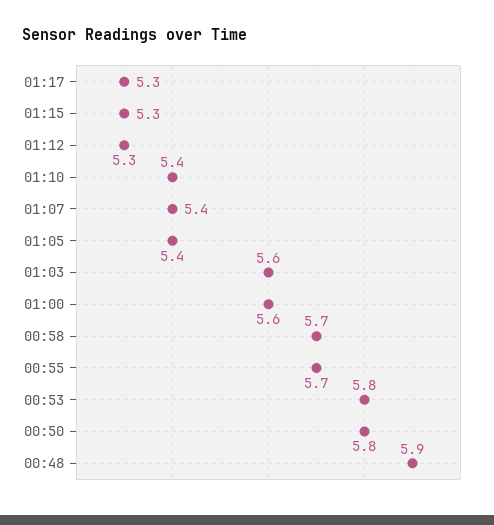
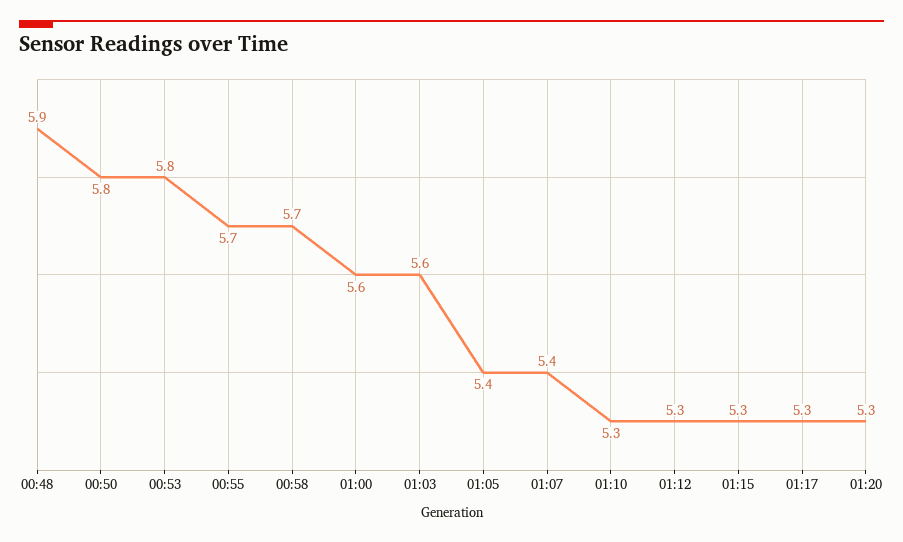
01:10: 5.4 -> 5.3
01:20: none -> 5.3

